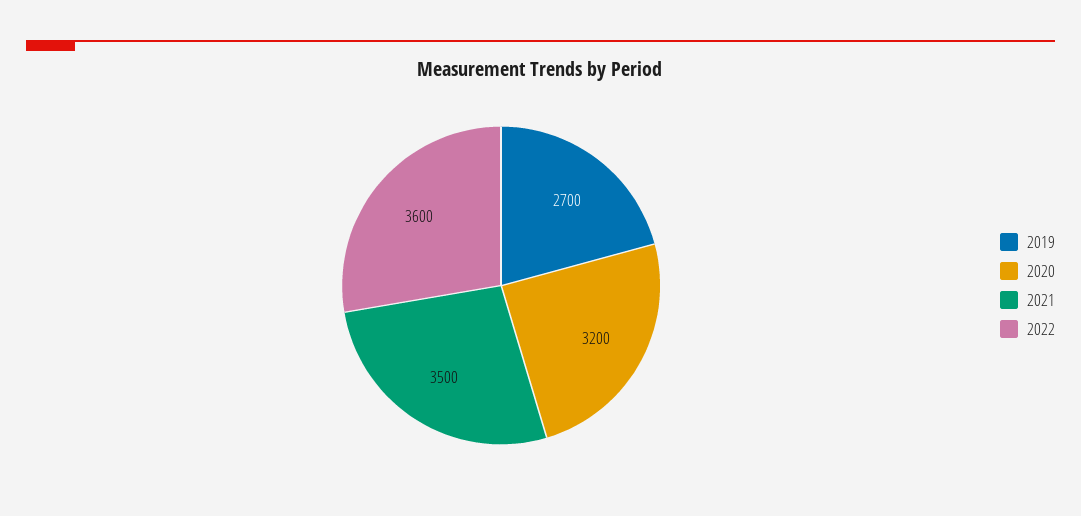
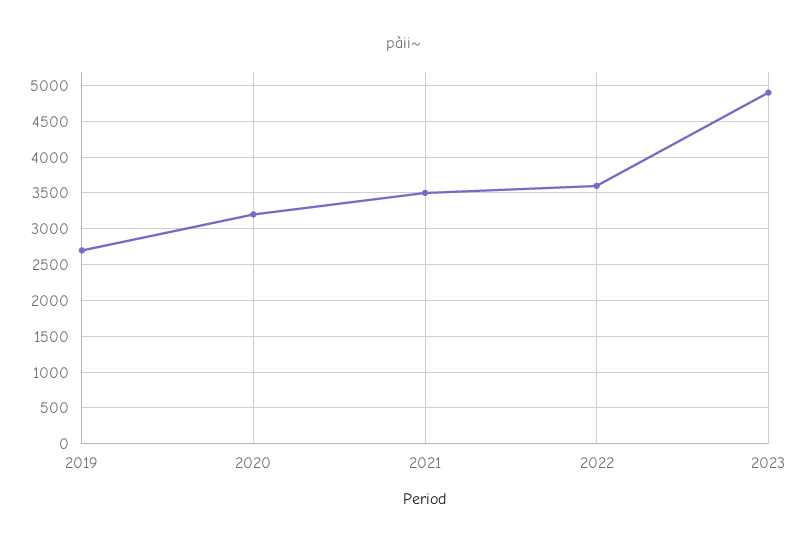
2023: none -> 4900

